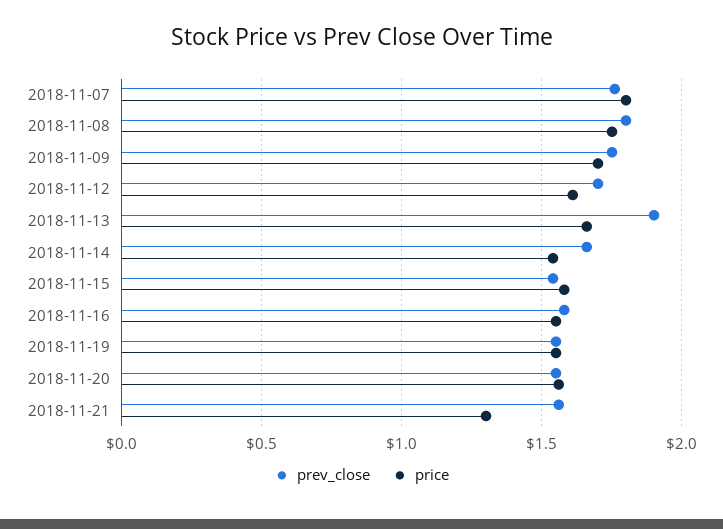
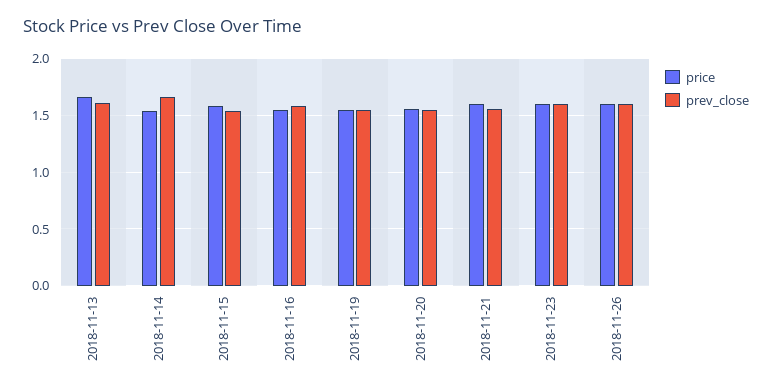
prev_close, 2018-11-07: 1.75 -> none
price, 2018-11-07: 1.8 -> none
prev_close, 2018-11-08: 1.8 -> none
price, 2018-11-08: 1.75 -> none
prev_close, 2018-11-09: 1.75 -> none
price, 2018-11-09: 1.7 -> none
prev_close, 2018-11-12: 1.7 -> none
price, 2018-11-12: 1.6 -> none
prev_close, 2018-11-13: 1.9 -> 1.6
price, 2018-11-21: 1.3 -> 1.6
price, 2018-11-23: none -> 1.6
prev_close, 2018-11-23: none -> 1.6
price, 2018-11-26: none -> 1.6
prev_close, 2018-11-26: none -> 1.6

